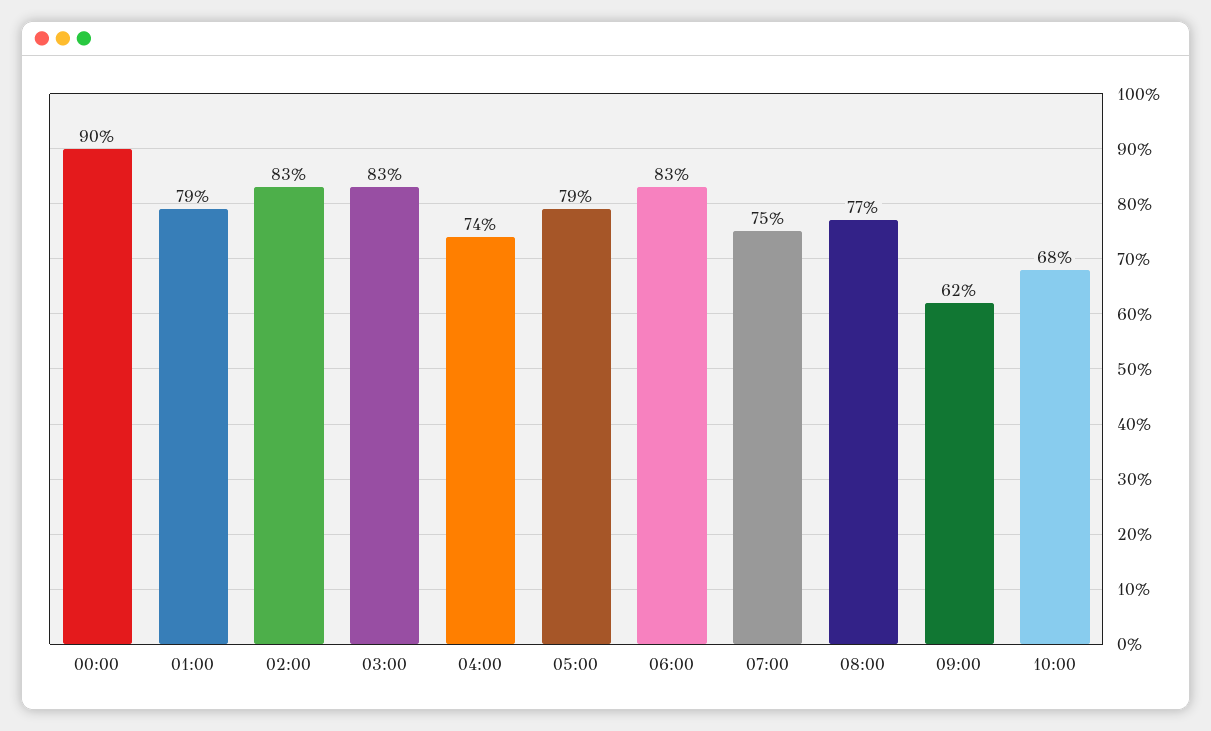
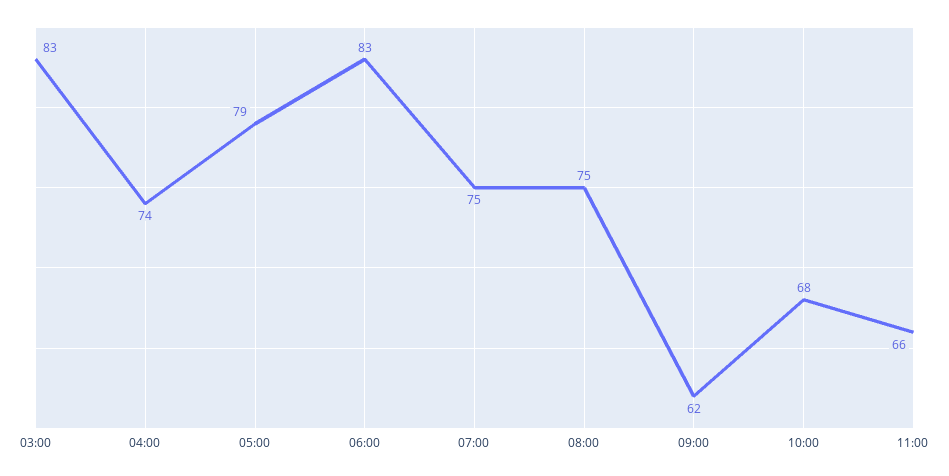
00:00: 90 -> none
01:00: 79 -> none
02:00: 83 -> none
08:00: 77 -> 75
11:00: none -> 66

